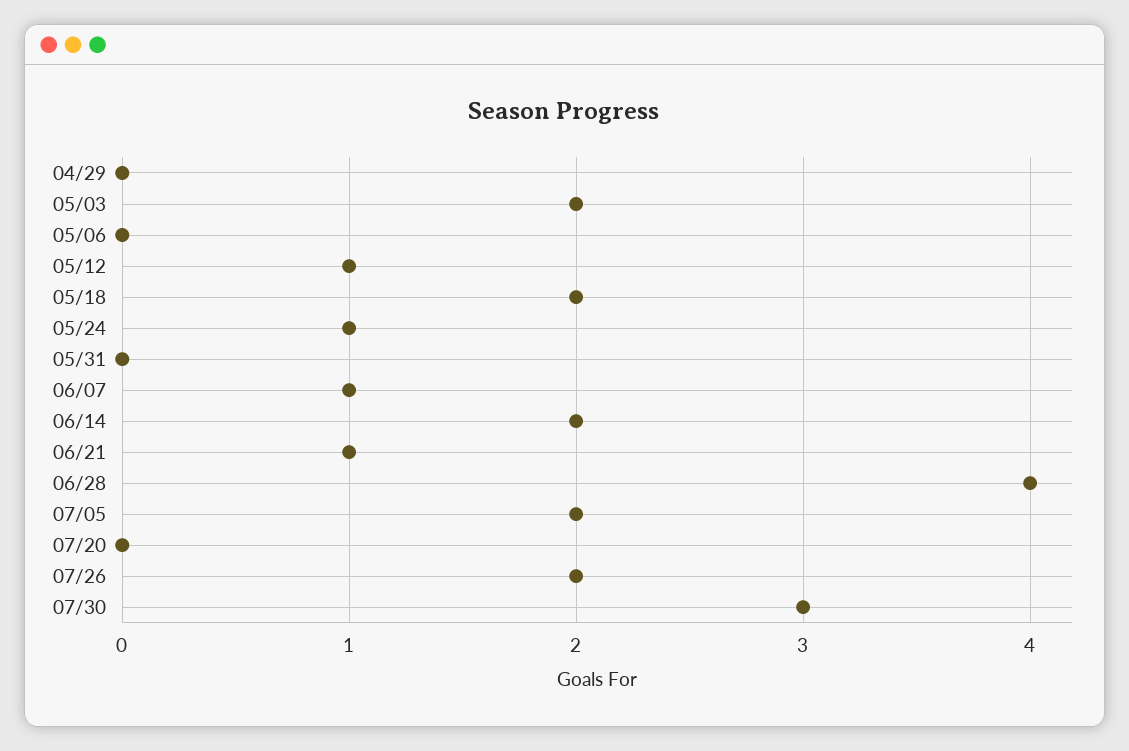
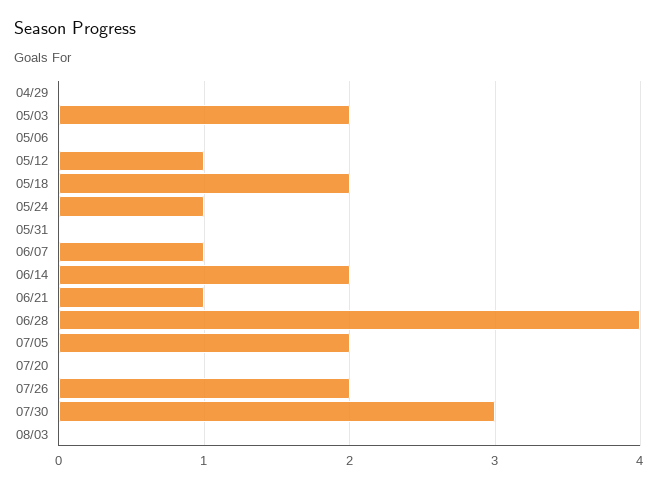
08/03: none -> 0

